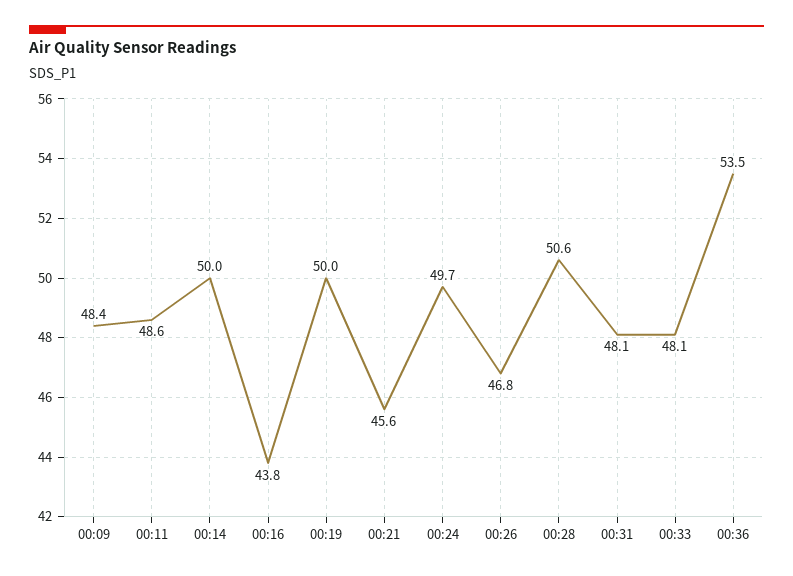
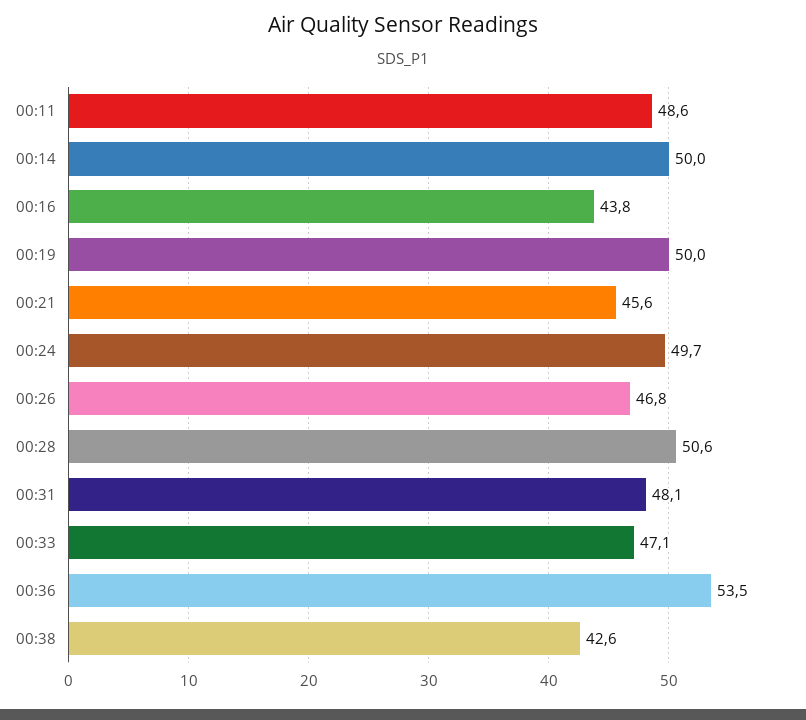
00:09: 48.4 -> none
00:33: 48.1 -> 47.1
00:38: none -> 42.6

